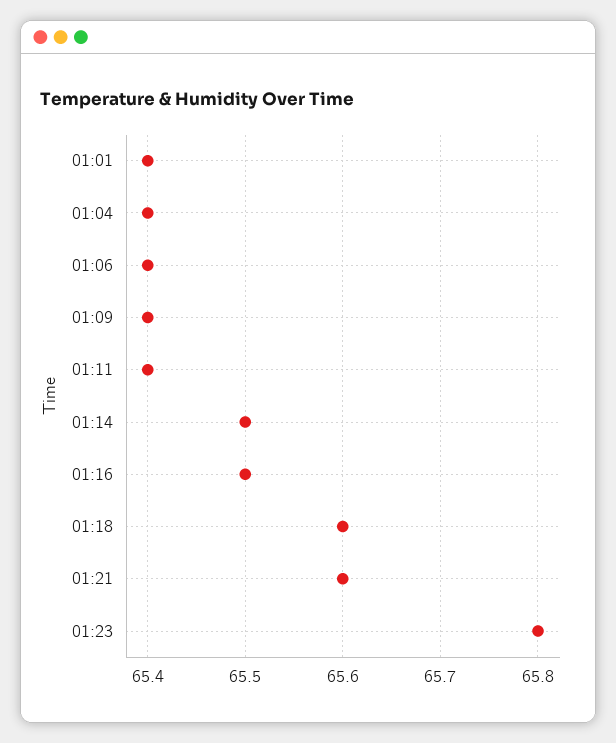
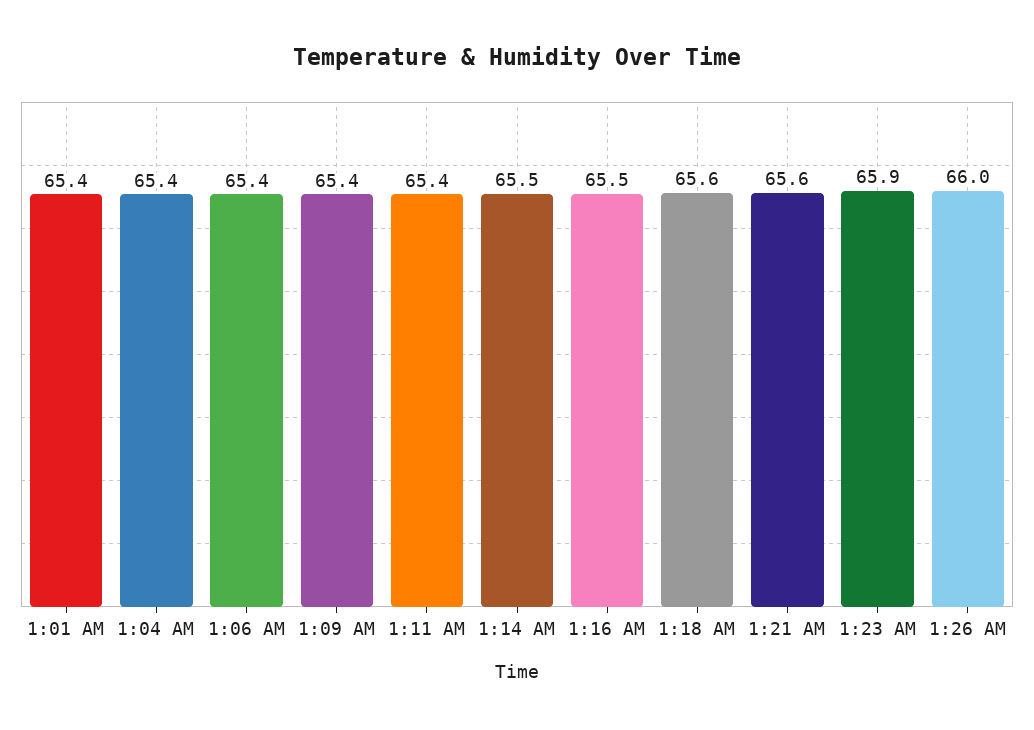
01:23: 65.8 -> 65.9
1:26 AM: none -> 66

